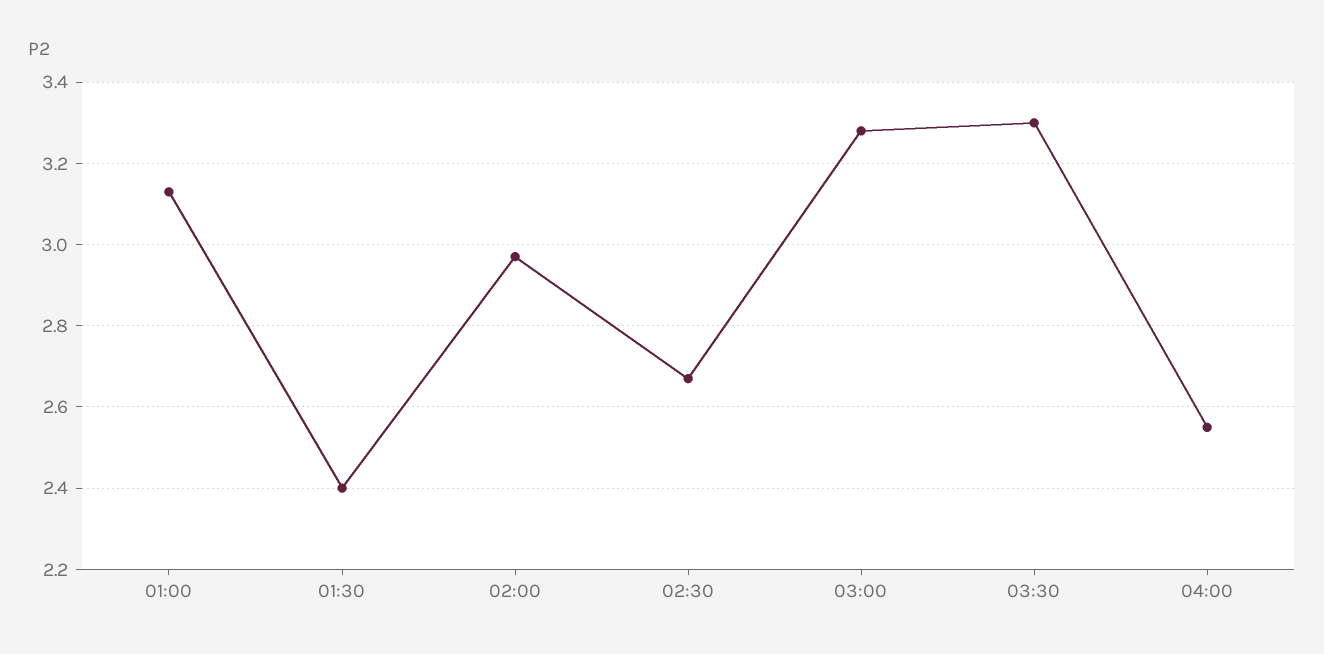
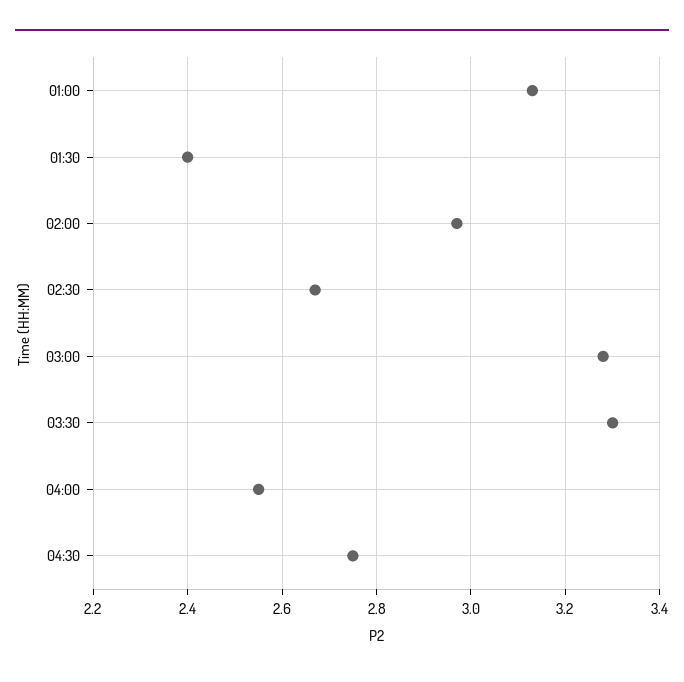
04:30: none -> 2.75

